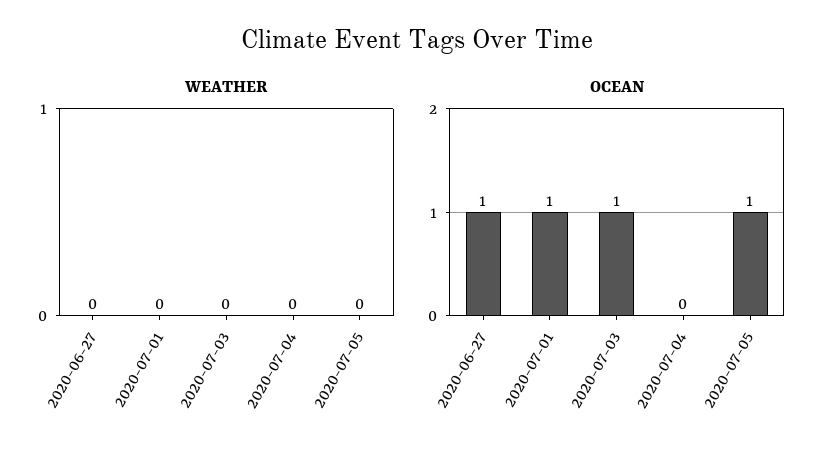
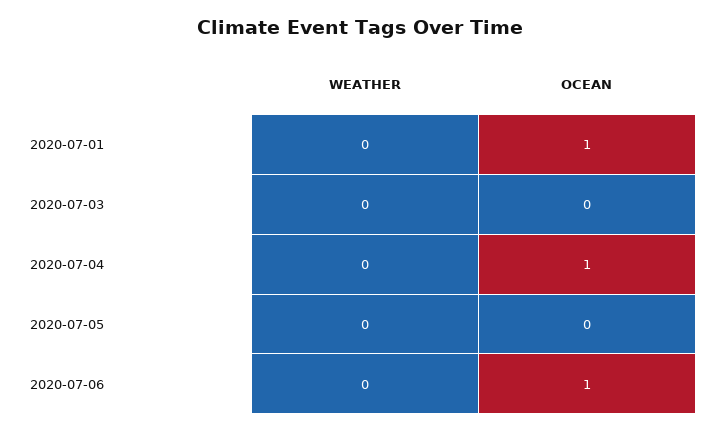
WEATHER, 2020-06-27: 0 -> none
OCEAN, 2020-06-27: 1 -> none
OCEAN, 2020-07-03: 1 -> 0
OCEAN, 2020-07-04: 0 -> 1
OCEAN, 2020-07-05: 1 -> 0
WEATHER, 2020-07-06: none -> 0
OCEAN, 2020-07-06: none -> 1

